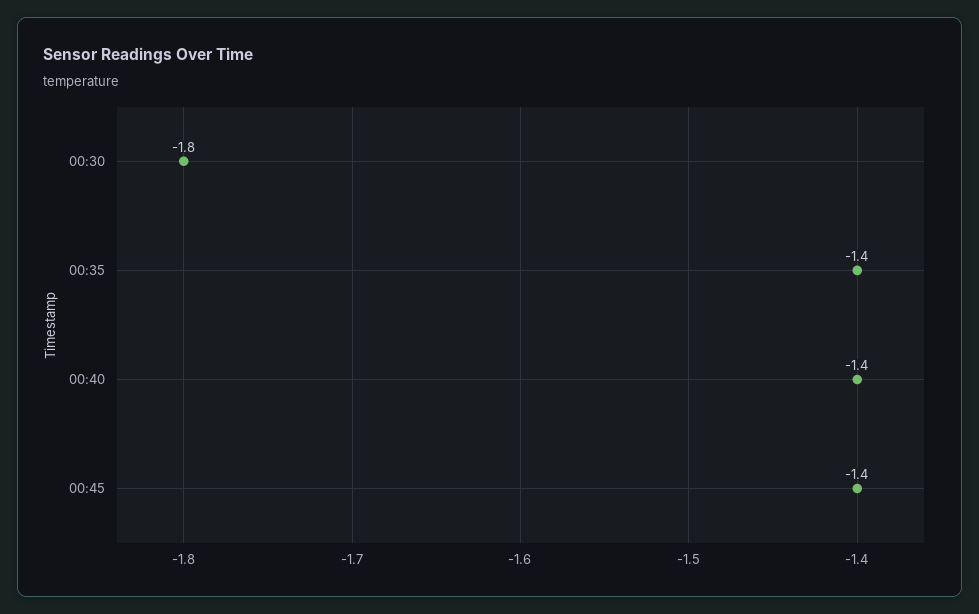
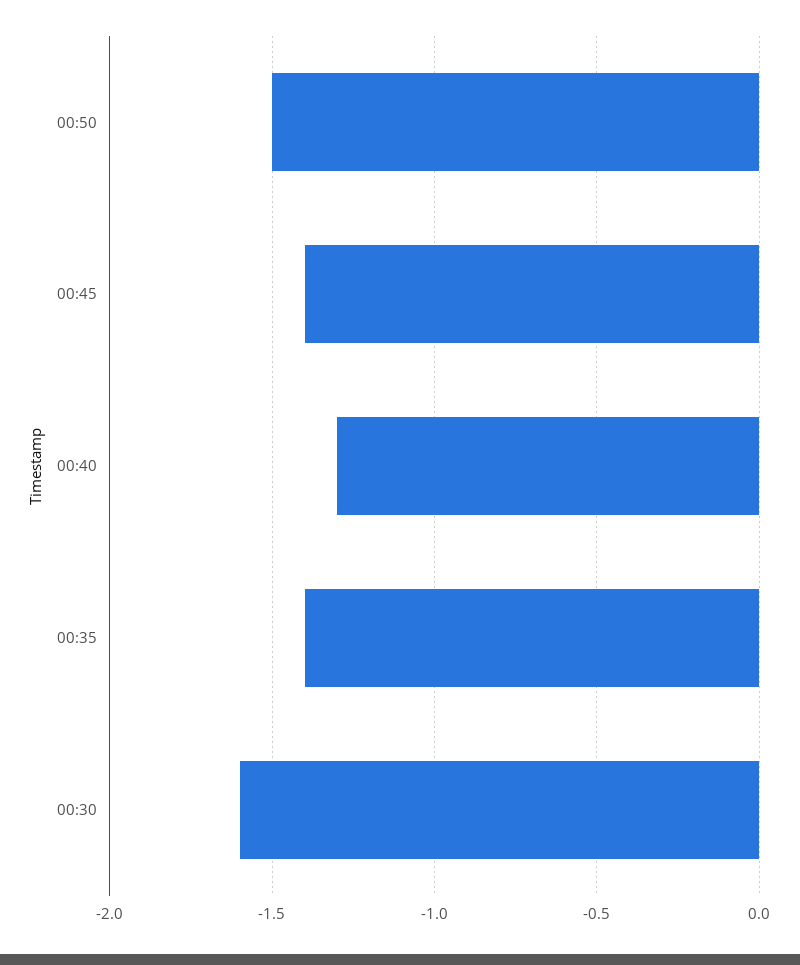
00:30: -1.8 -> -1.6
00:40: -1.4 -> -1.3
00:50: none -> -1.5

